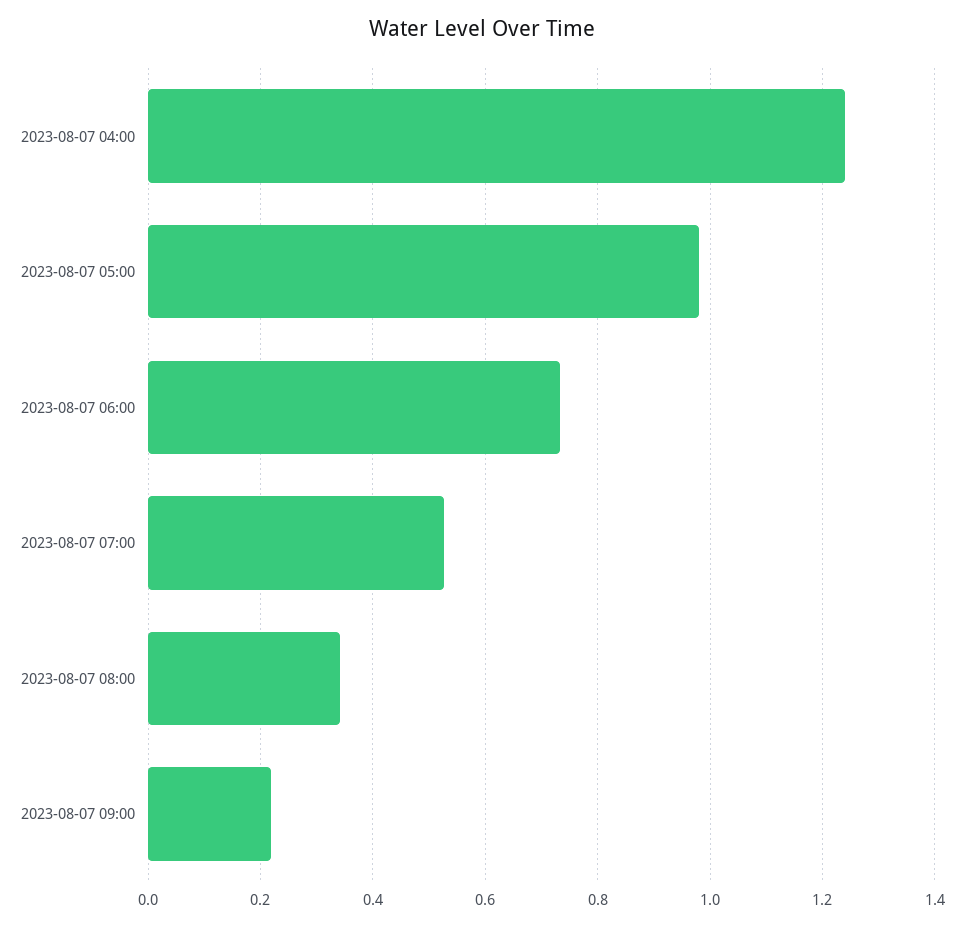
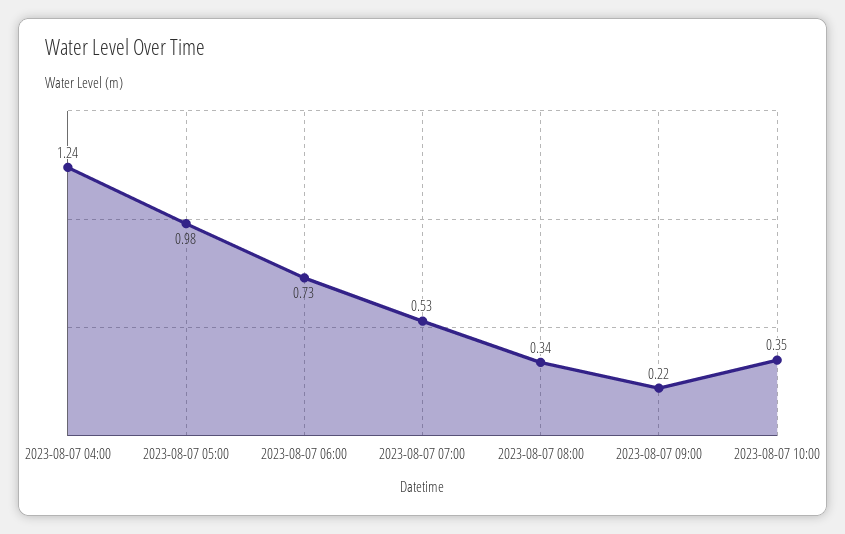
2023-08-07 10:00: none -> 0.35

